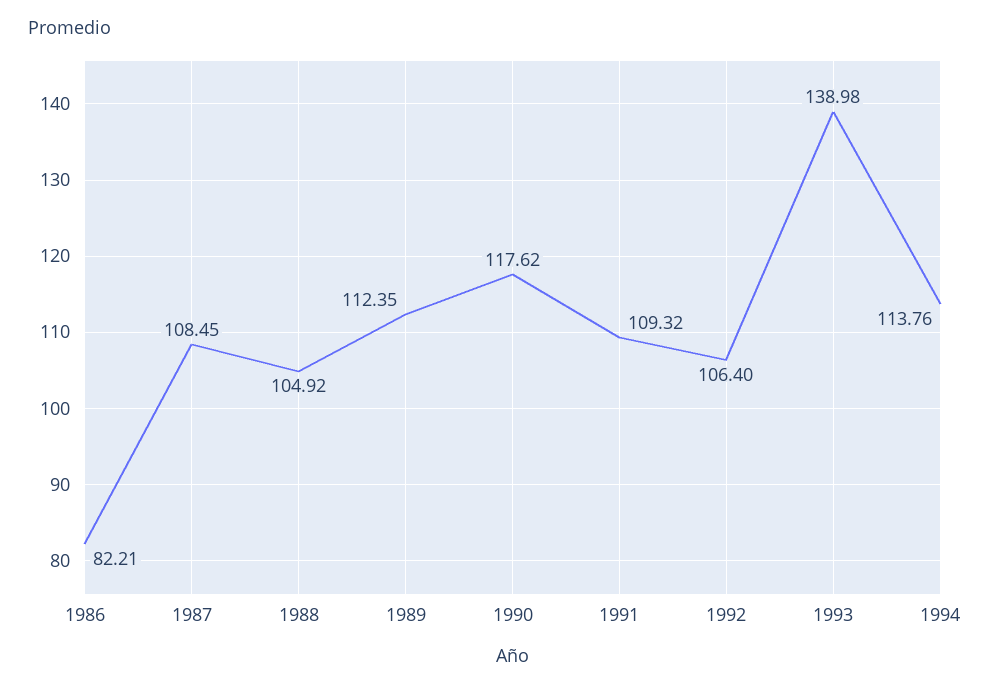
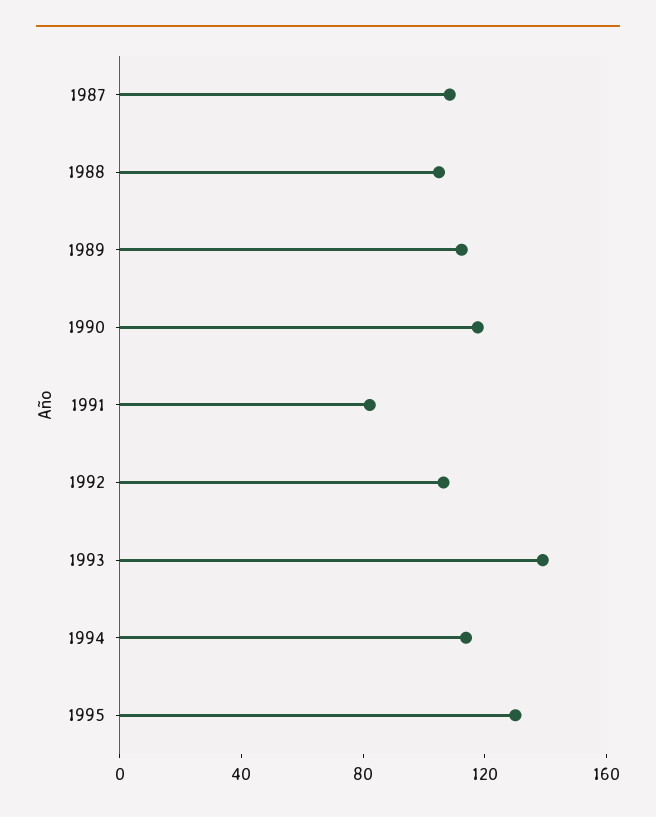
1986: 82.21 -> none
1991: 109.32 -> 80
1995: none -> 130

